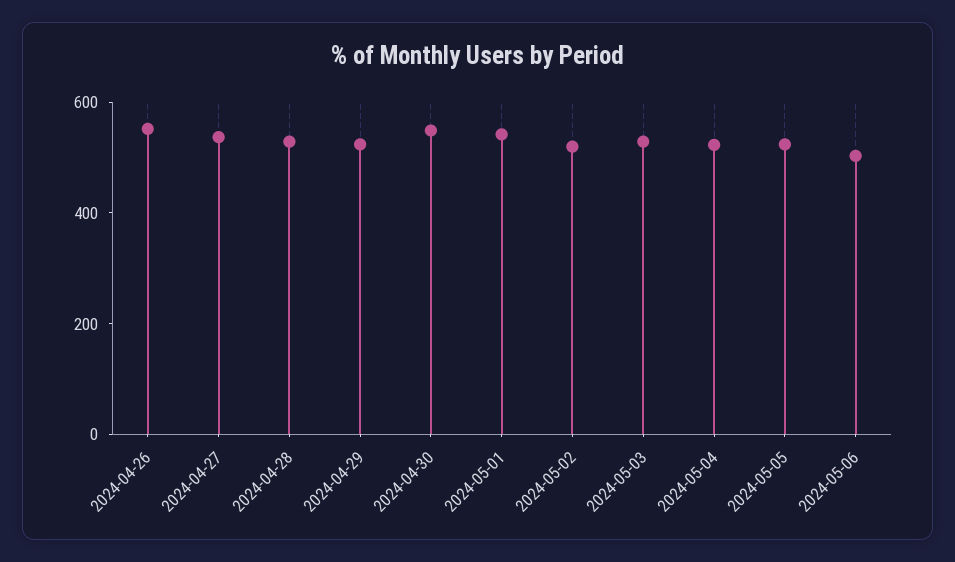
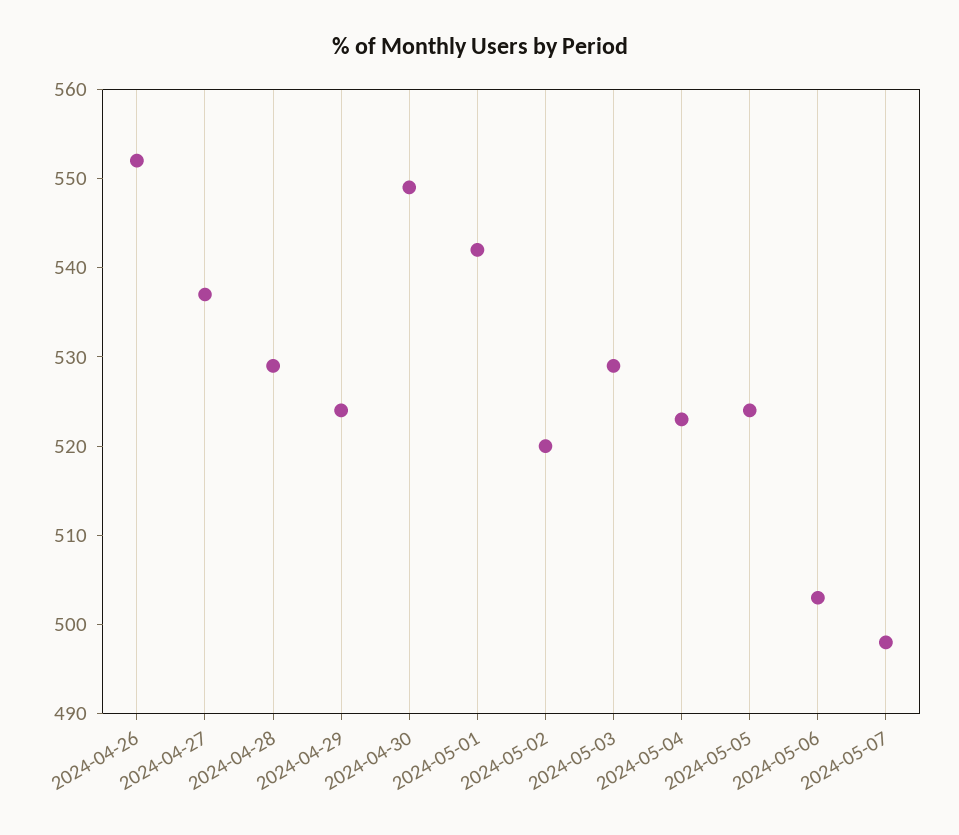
2024-05-07: none -> 498

